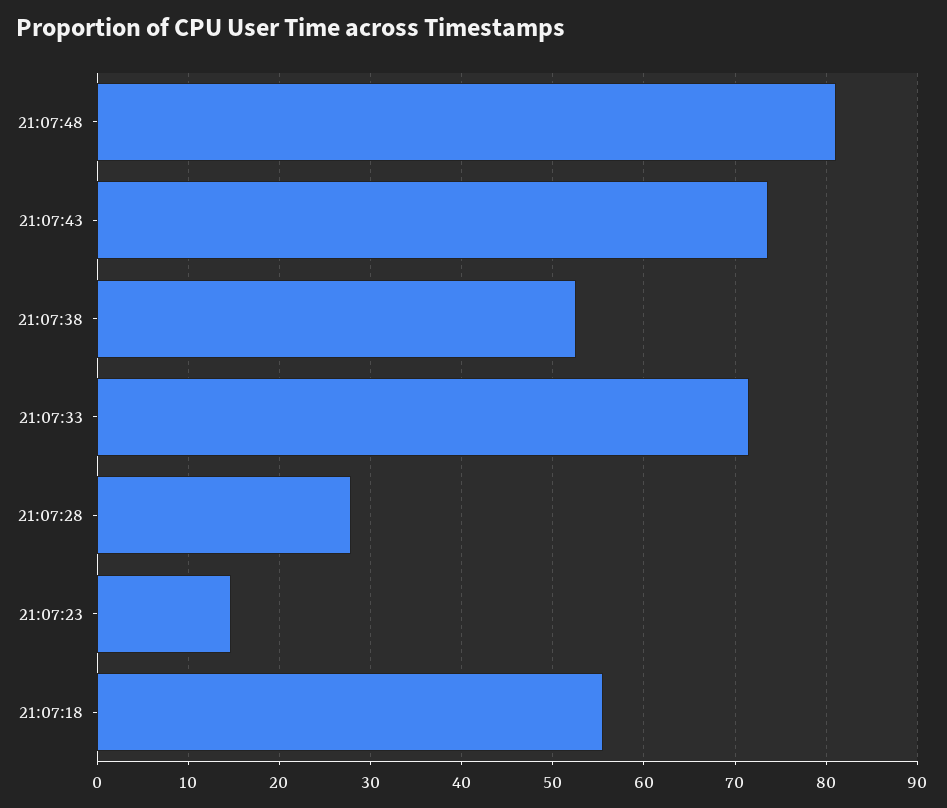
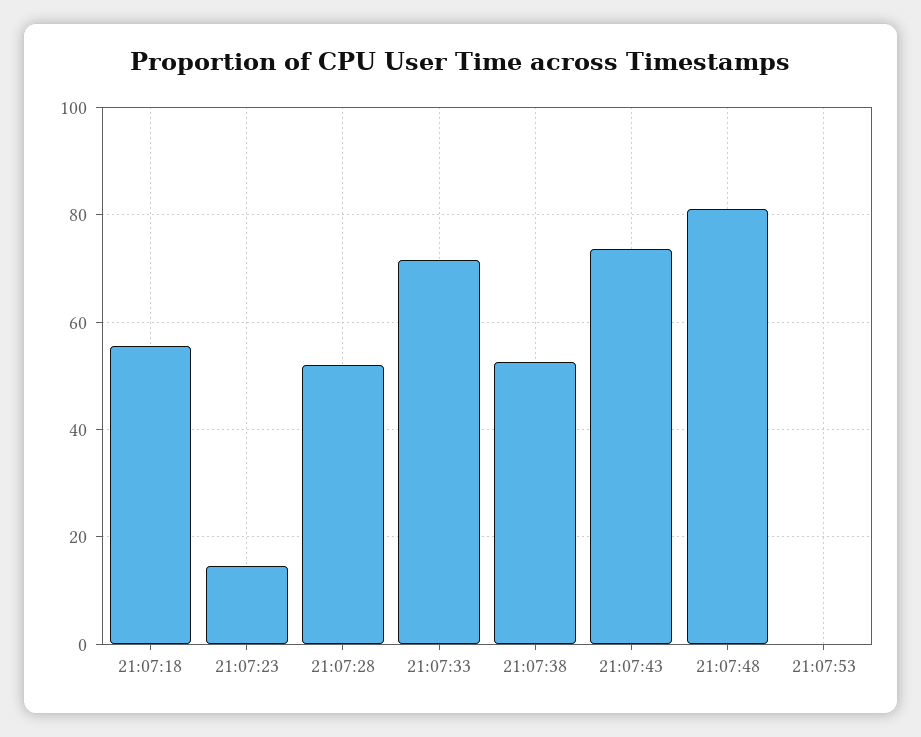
21:07:28: 28 -> 52
21:07:53: none -> 0

